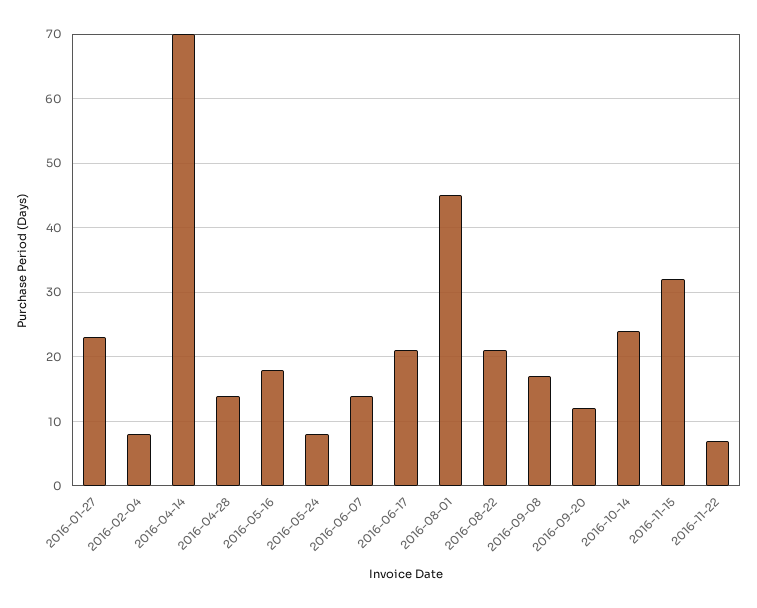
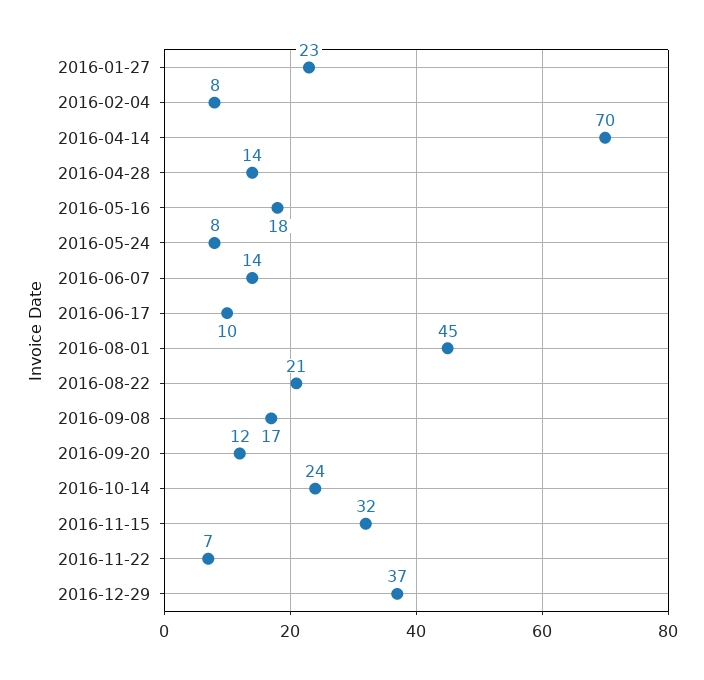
2016-06-17: 21 -> 10
2016-12-29: none -> 37

